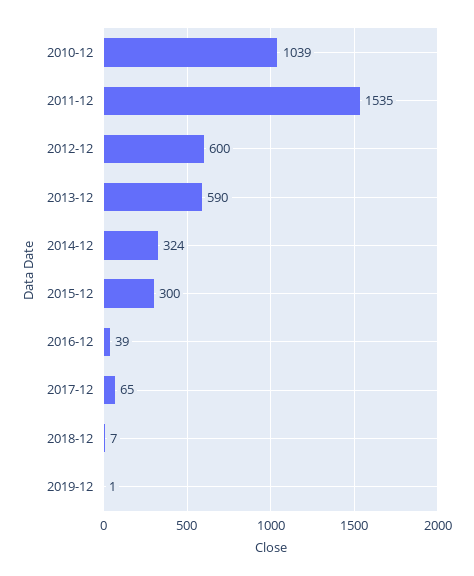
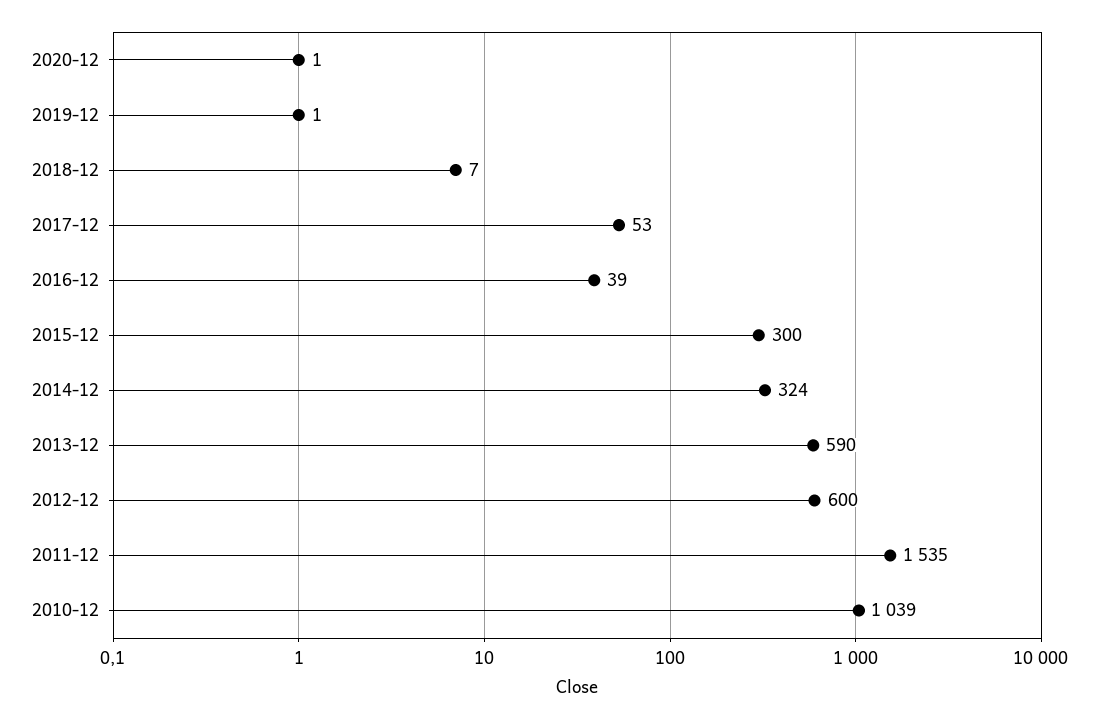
2017-12: 65 -> 53
2020-12: none -> 1

